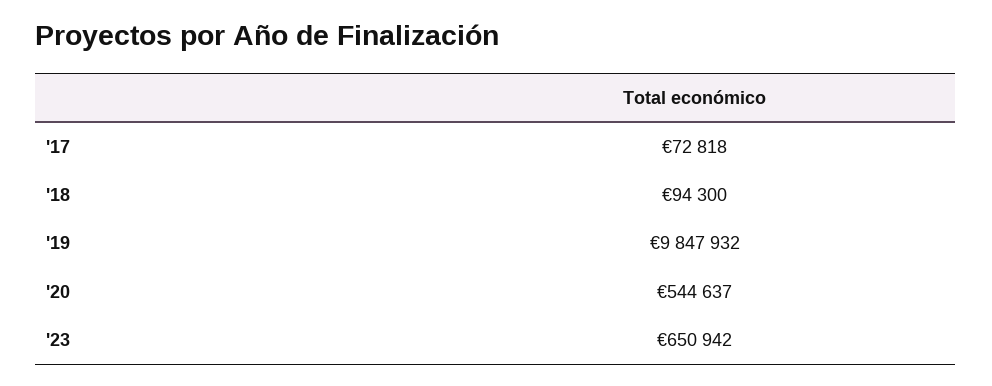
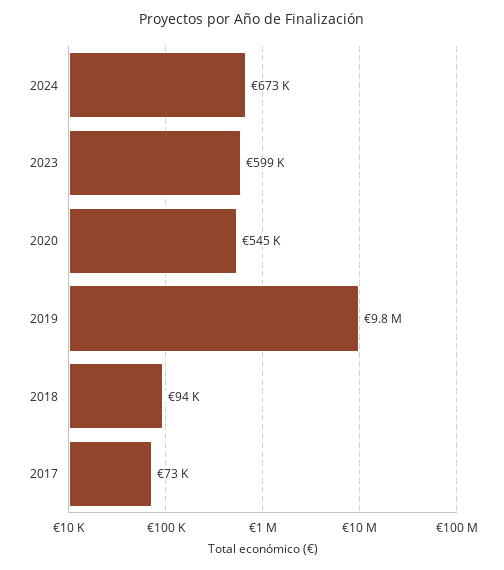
'23: 650942 -> 599000
2024: none -> 673000

